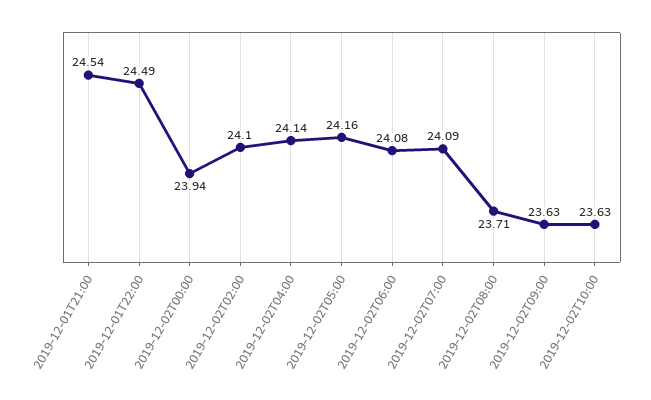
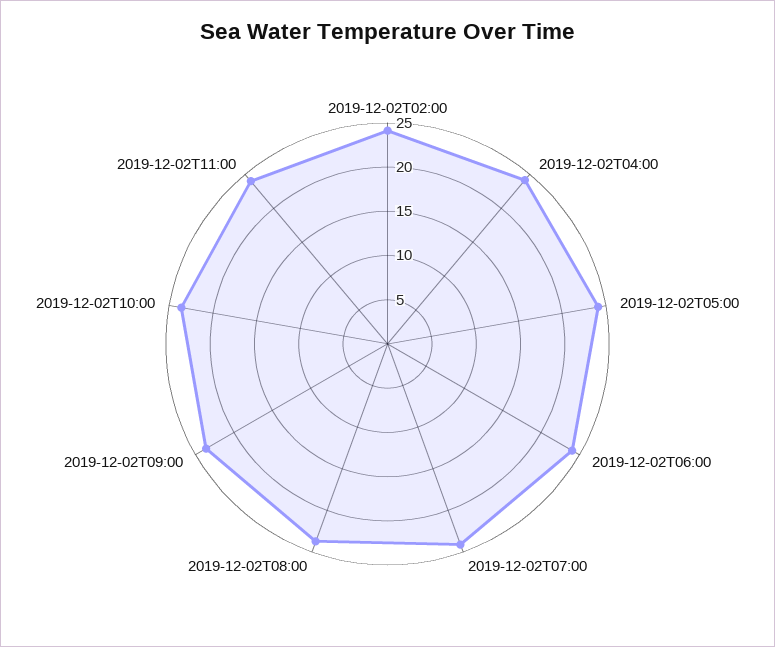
2019-12-01T21:00: 24.54 -> none
2019-12-01T22:00: 24.49 -> none
2019-12-02T00:00: 23.94 -> none
2019-12-02T11:00: none -> 24

